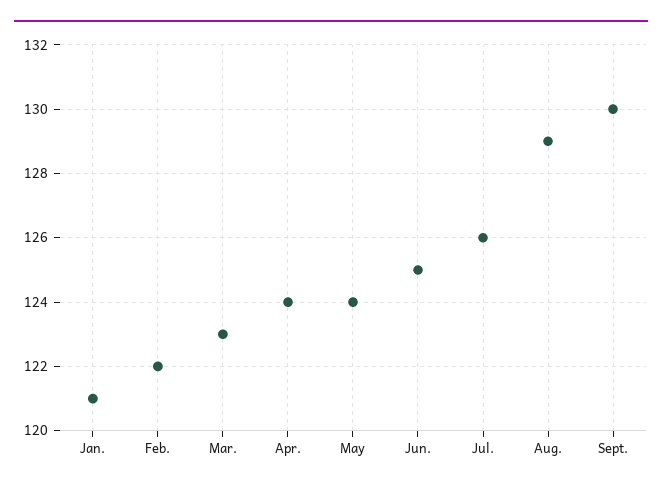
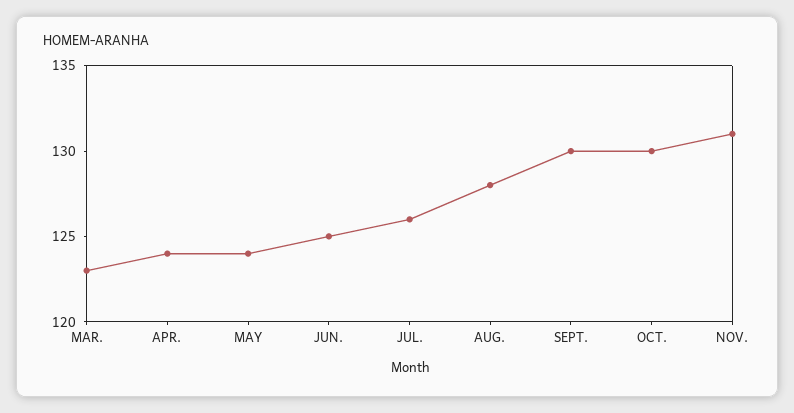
Jan.: 121 -> none
Feb.: 122 -> none
Aug.: 129 -> 128
OCT.: none -> 130
NOV.: none -> 131

